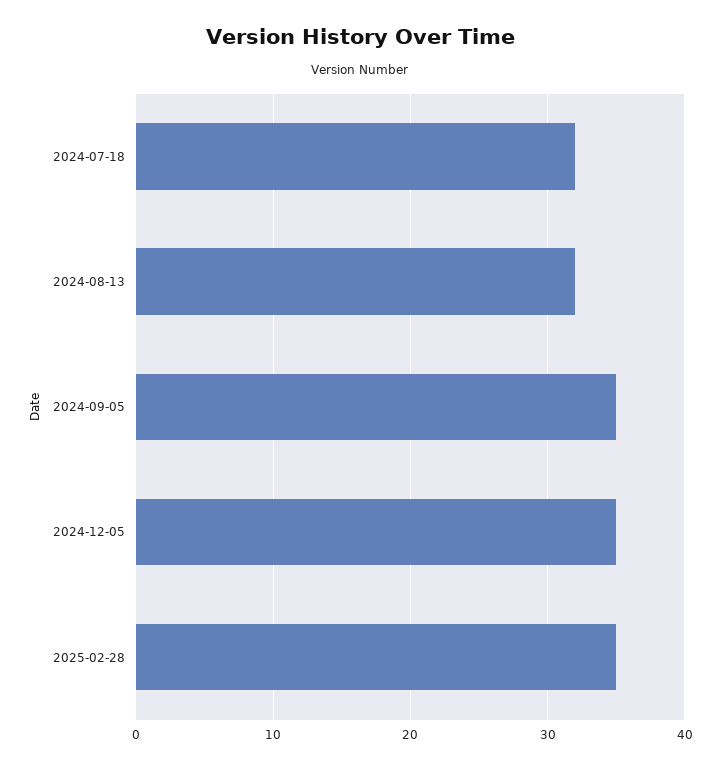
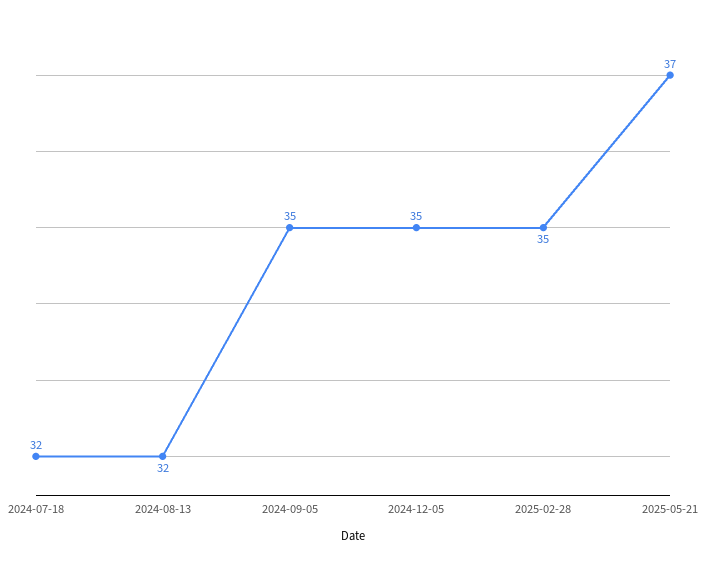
2025-05-21: none -> 37

